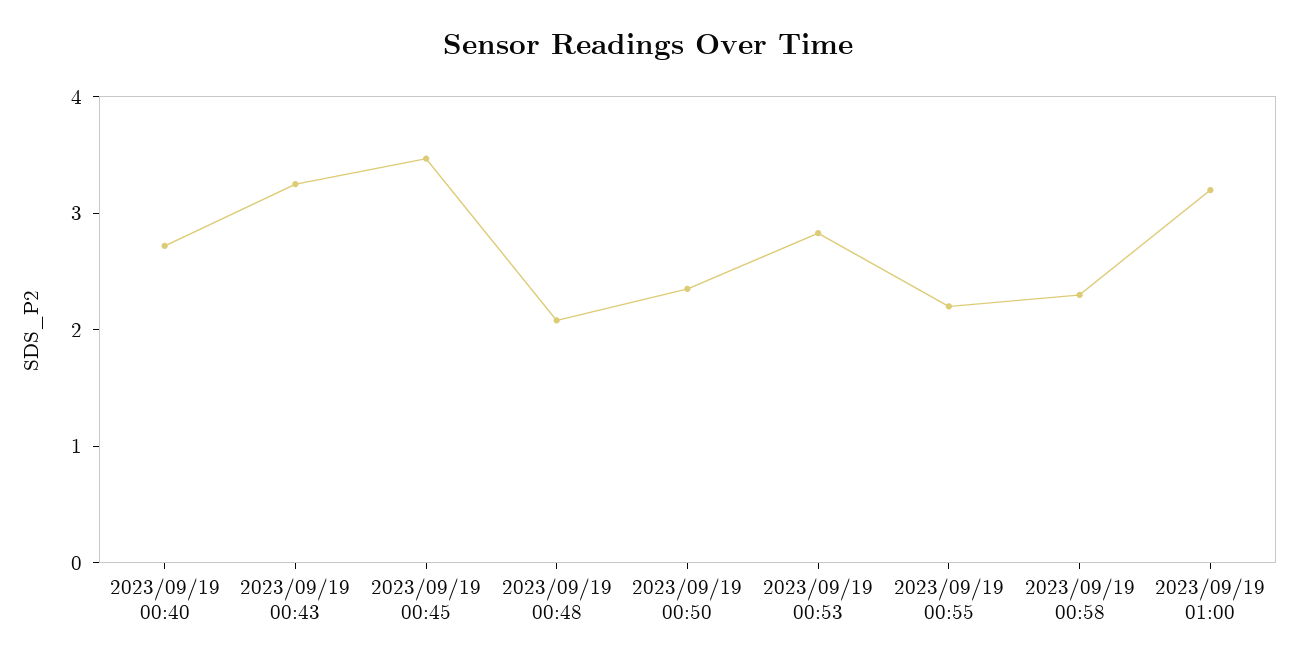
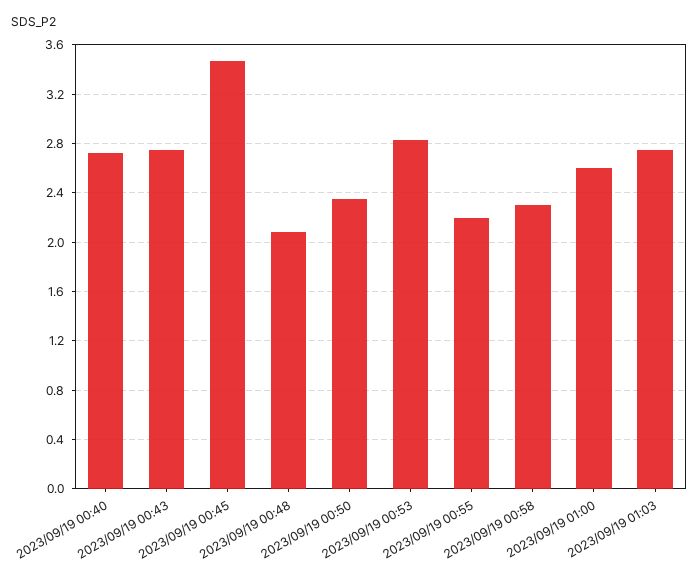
2023/09/19 00:43: 3.2 -> 2.75
2023/09/19 01:00: 3.2 -> 2.6
2023/09/19 01:03: none -> 2.75

